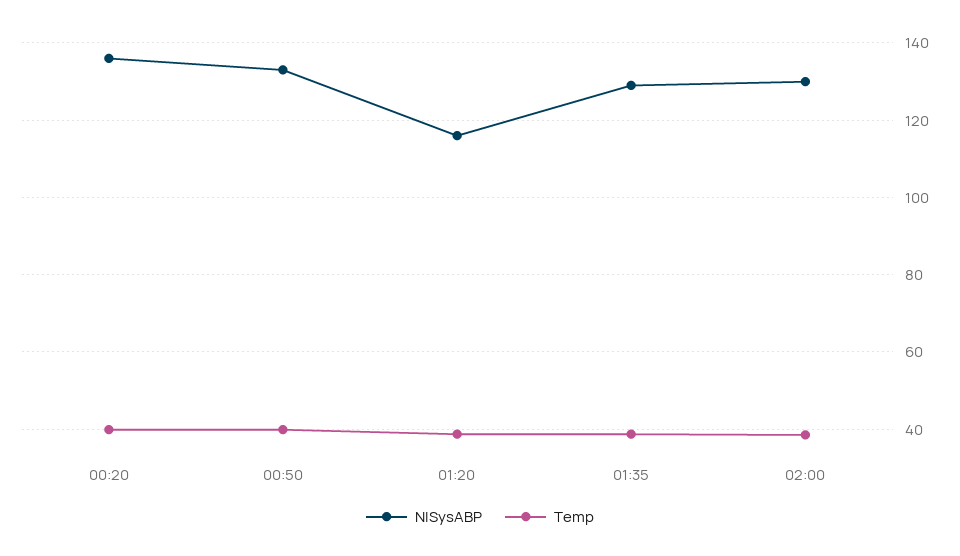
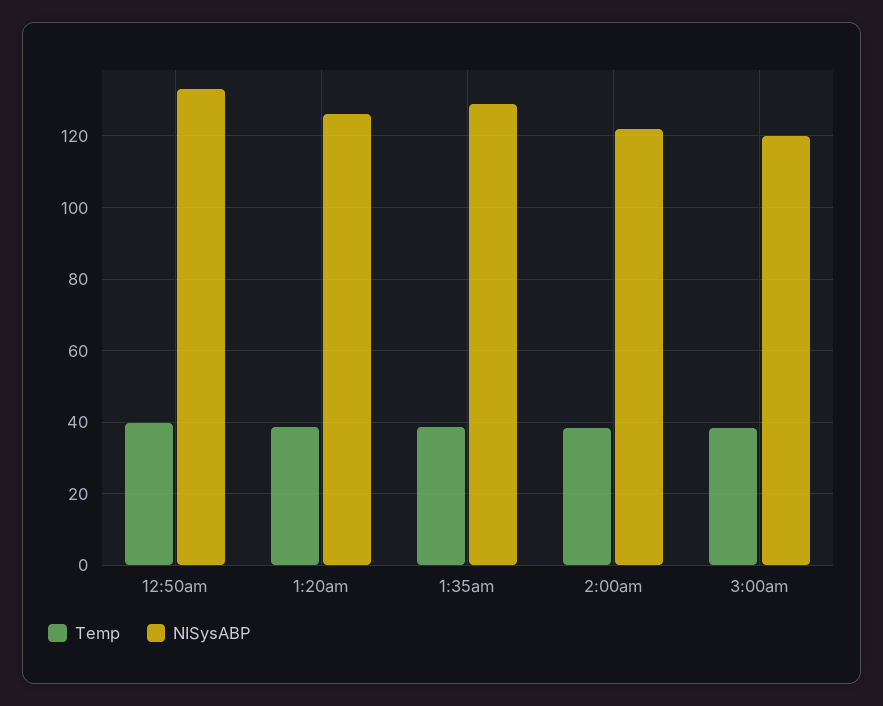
NISysABP, 00:20: 136 -> none
Temp, 00:20: 40 -> none
NISysABP, 01:20: 116 -> 126
NISysABP, 02:00: 130 -> 122
Temp, 3:00am: none -> 38
NISysABP, 3:00am: none -> 120

